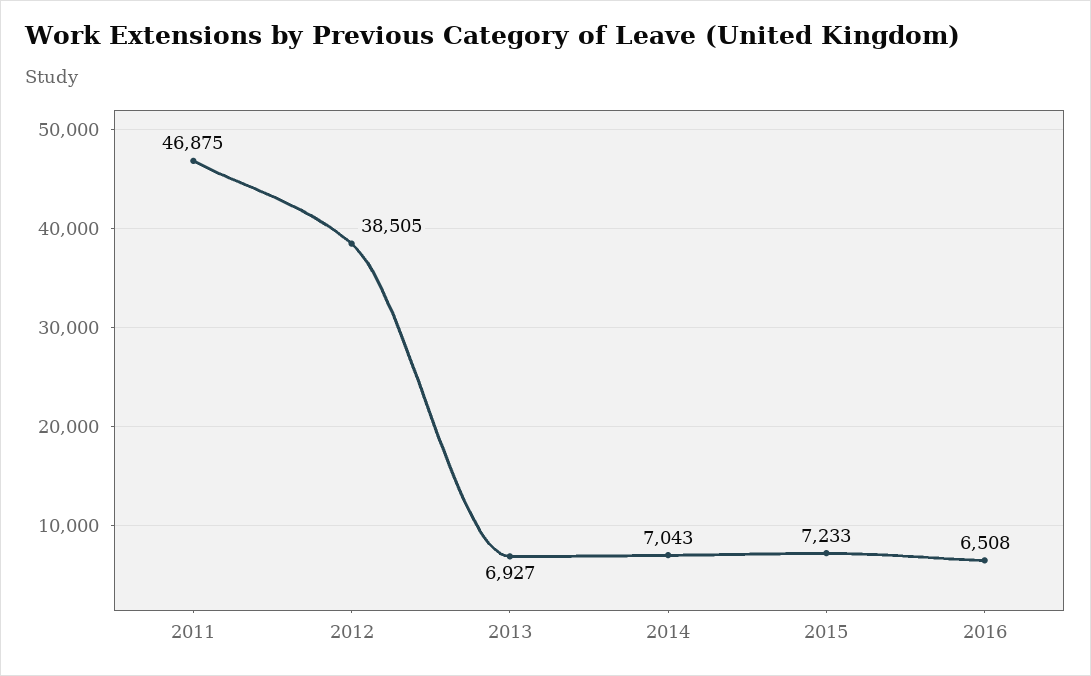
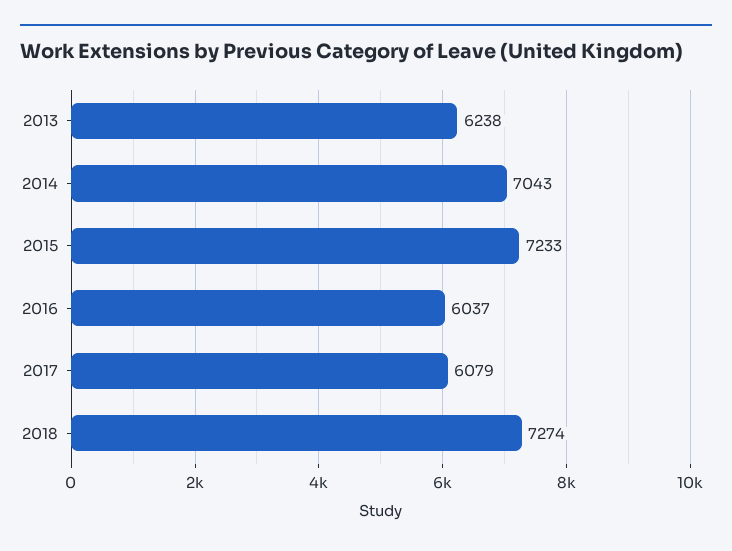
2011: 46875 -> none
2012: 38505 -> none
2013: 6927 -> 6238
2016: 6508 -> 6037
2017: none -> 6079
2018: none -> 7274

